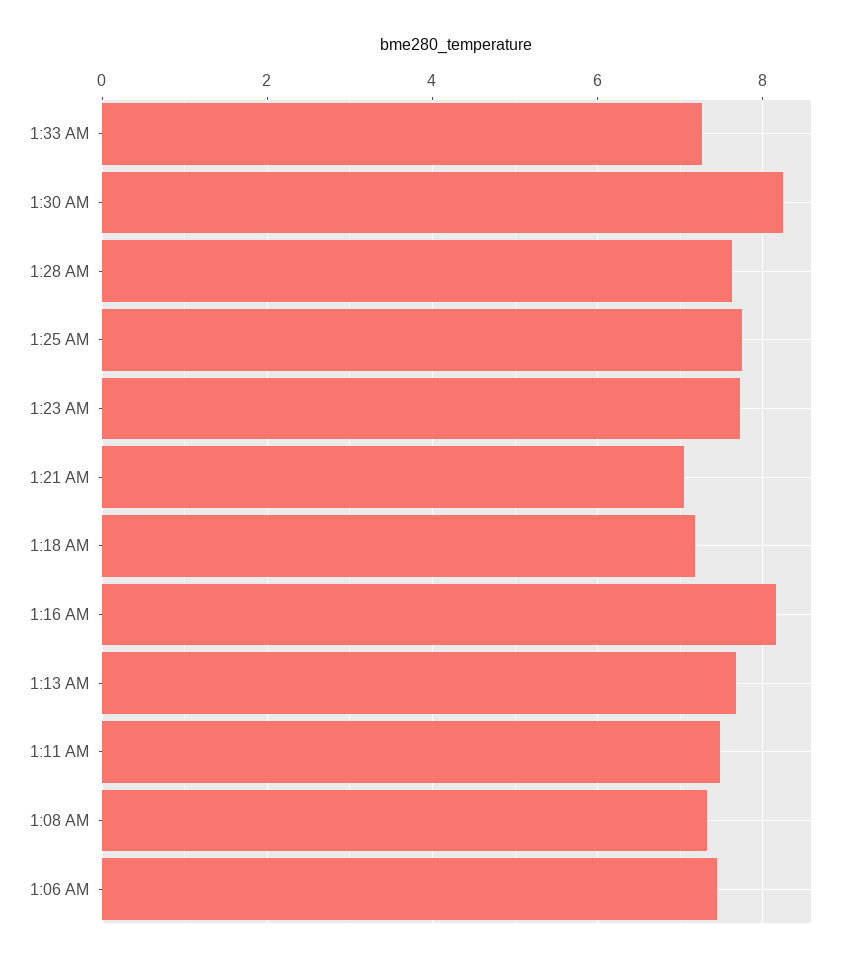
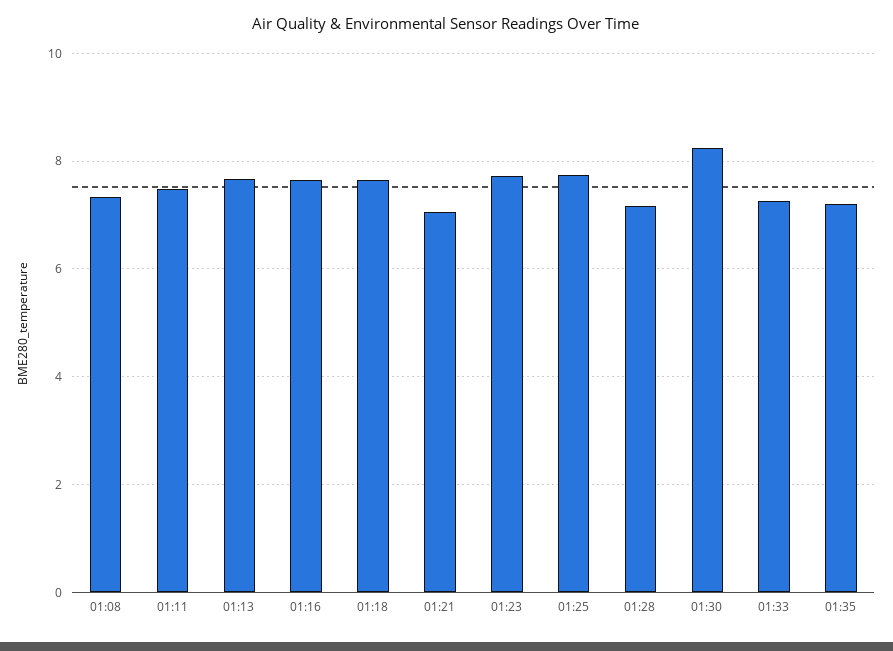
1:28 AM: 7.6 -> 7.2
1:18 AM: 7.2 -> 7.6
1:16 AM: 8.2 -> 7.6
1:06 AM: 7.4 -> none
01:35: none -> 7.2

